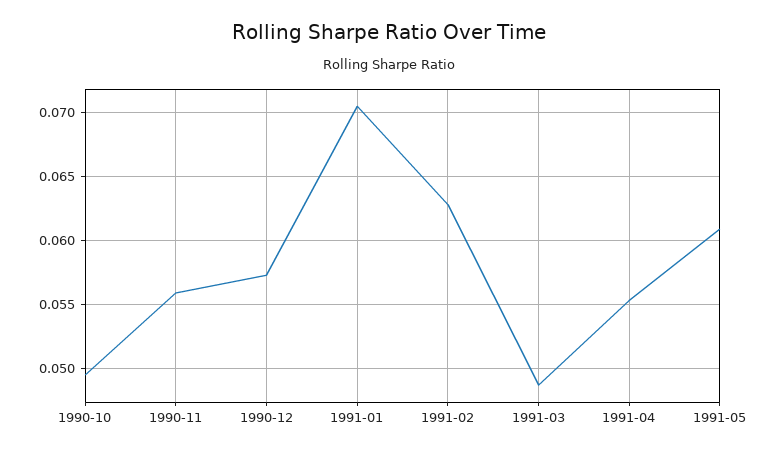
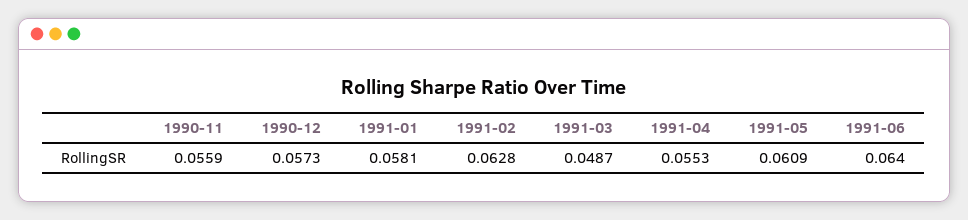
1990-10: 0.0495 -> none
1991-01: 0.0705 -> 0.0581
1991-06: none -> 0.064

